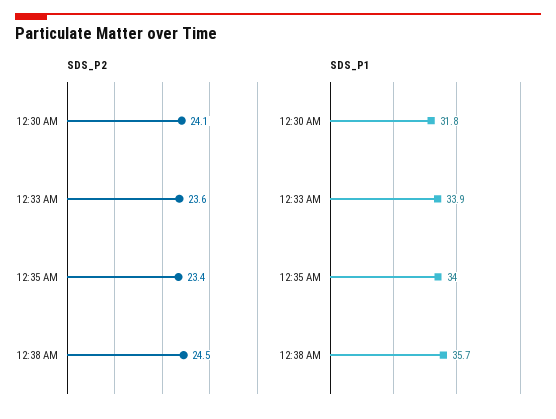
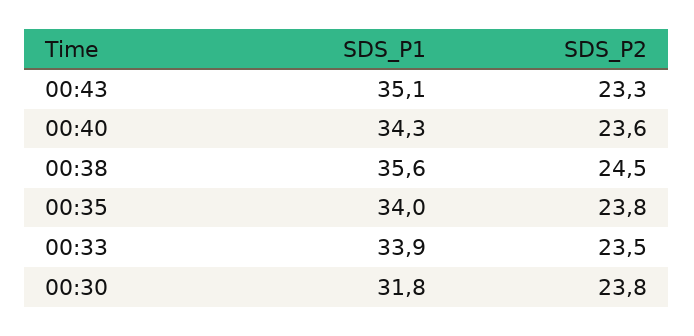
SDS_P2, 12:30 AM: 24.1 -> 23.8
SDS_P2, 12:33 AM: 23.6 -> 23.5
SDS_P2, 12:35 AM: 23.4 -> 23.8
SDS_P1, 12:38 AM: 35.7 -> 35.6
SDS_P1, 00:43: none -> 35.1
SDS_P2, 00:43: none -> 23.3
SDS_P1, 00:40: none -> 34.3
SDS_P2, 00:40: none -> 23.6

